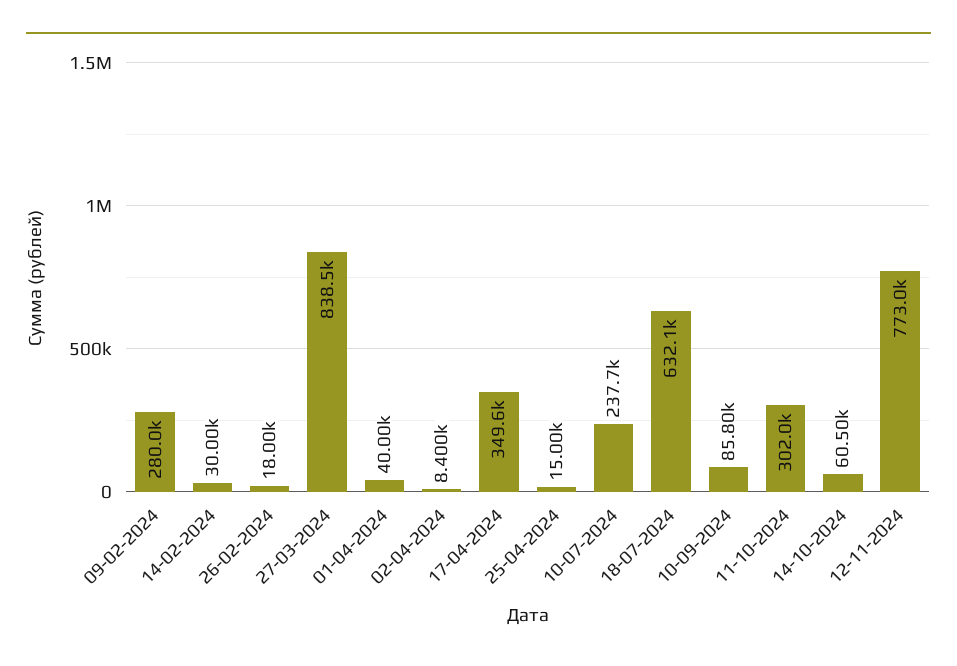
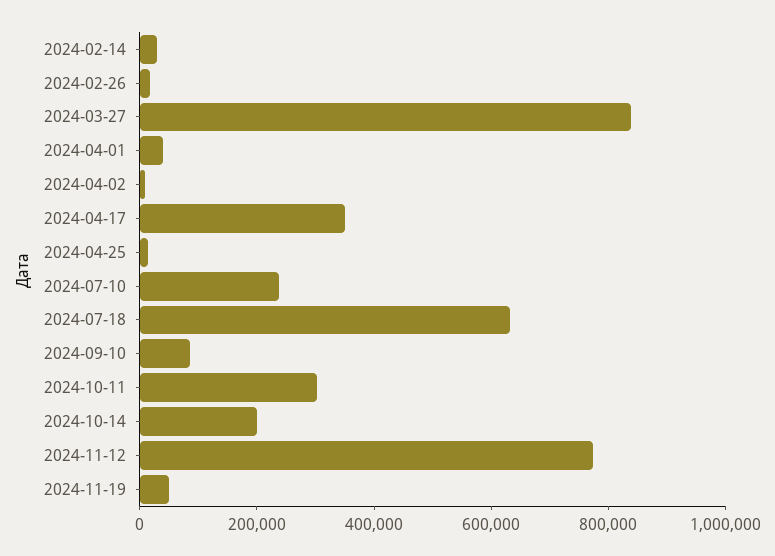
09-02-2024: 280000 -> none
14-10-2024: 60500 -> 200000
2024-11-19: none -> 50000

